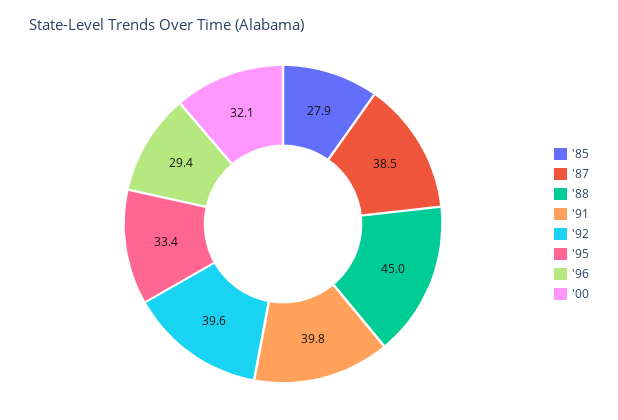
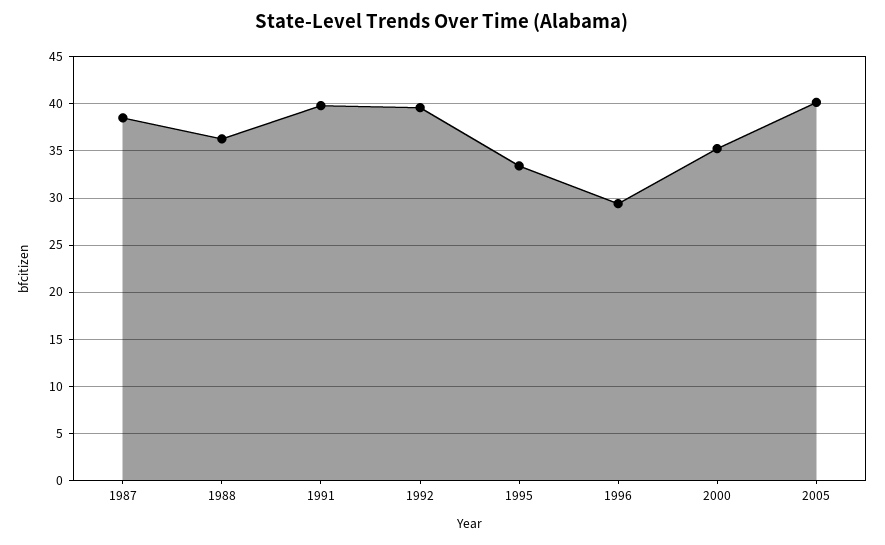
'85: 27.9 -> none
'88: 45 -> 36
'00: 32.1 -> 35
2005: none -> 40

